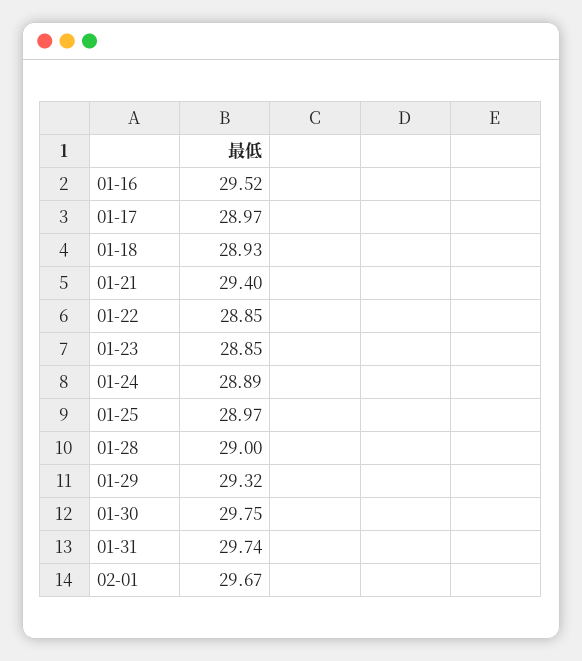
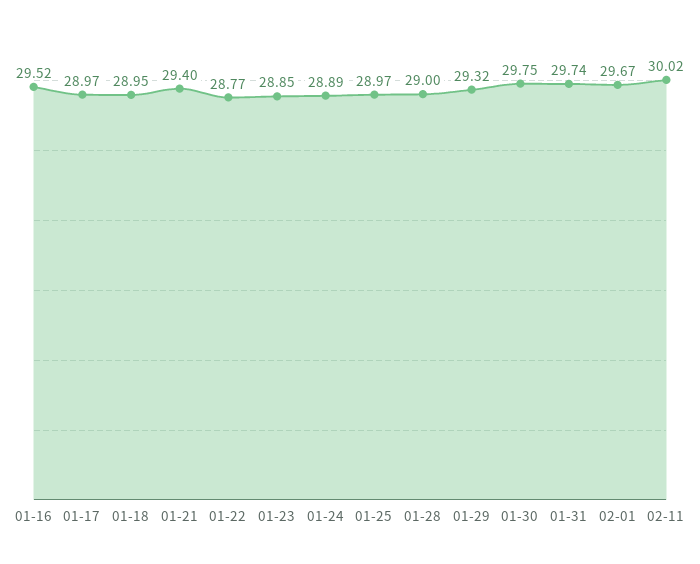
01-18: 28.93 -> 28.95
01-22: 28.85 -> 28.77
02-11: none -> 30.02

